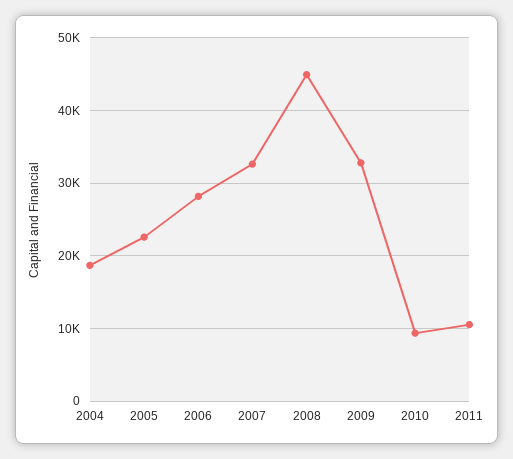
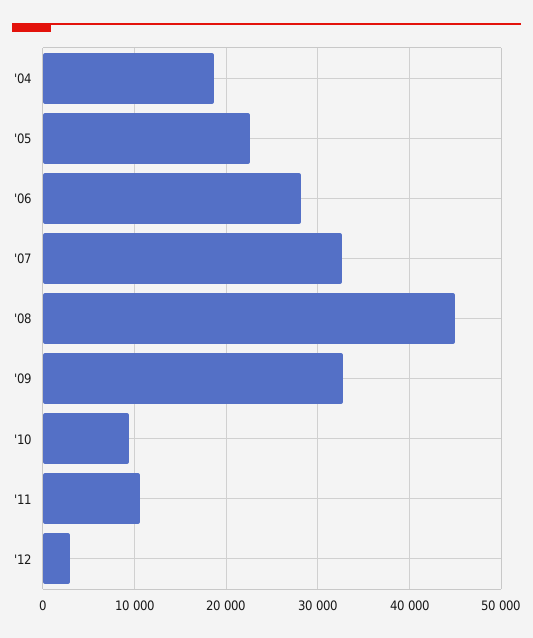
'12: none -> 3000

